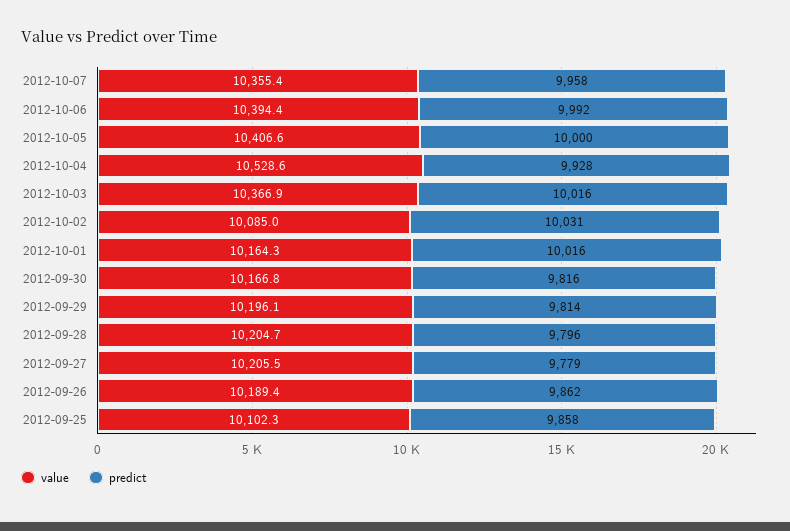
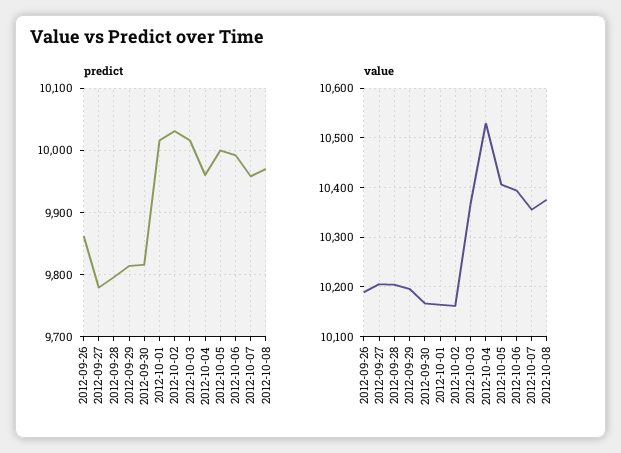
predict, 2012-10-04: 9928 -> 9960
value, 2012-10-02: 10085 -> 10160
value, 2012-09-25: 10102.3 -> none
predict, 2012-09-25: 9858 -> none
predict, 2012-10-08: none -> 9970
value, 2012-10-08: none -> 10380

